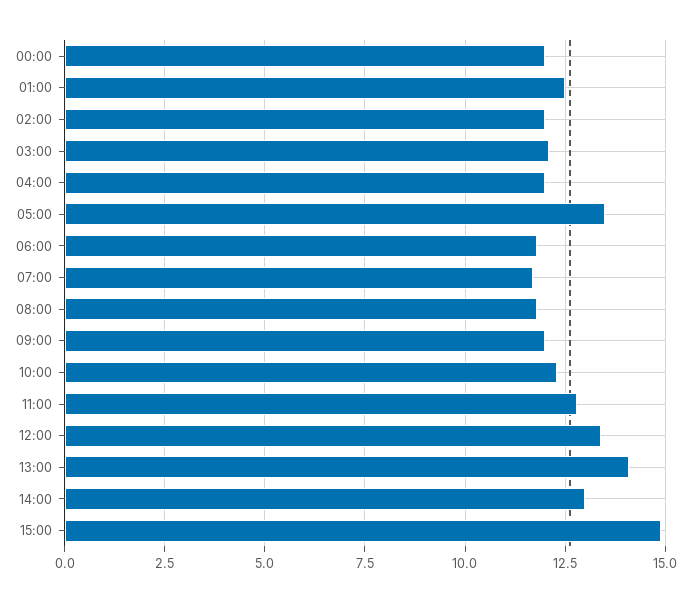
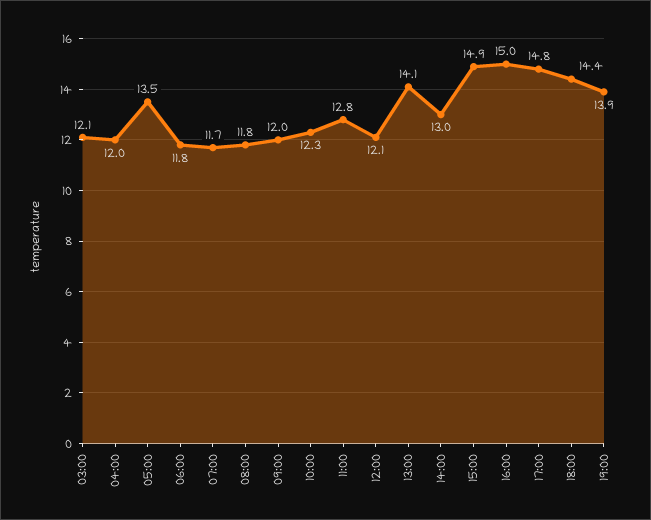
00:00: 12 -> none
01:00: 12.5 -> none
02:00: 12 -> none
12:00: 13.5 -> 12.1
16:00: none -> 15
17:00: none -> 14.8
18:00: none -> 14.4
19:00: none -> 13.9

